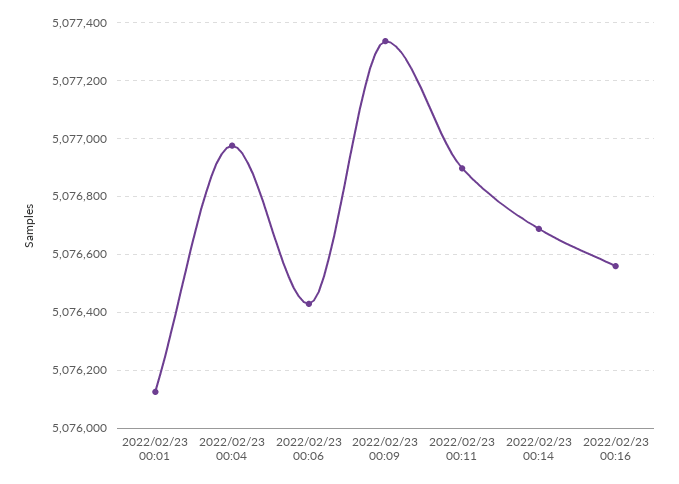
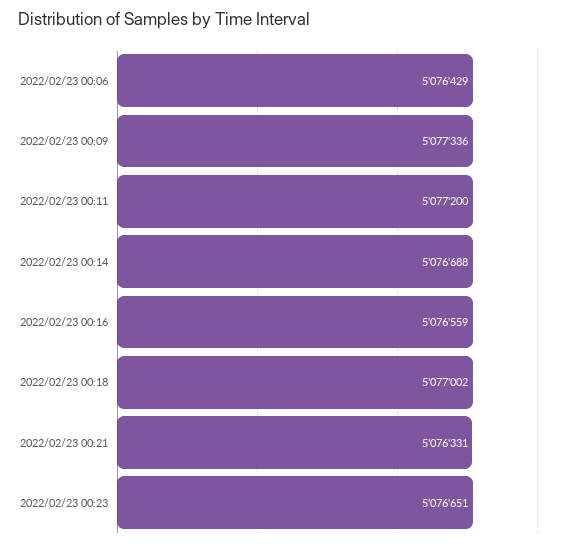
2022/02/23 00:01: 5076125 -> none
2022/02/23 00:04: 5076975 -> none
2022/02/23 00:11: 5076900 -> 5077200
2022/02/23 00:18: none -> 5077002
2022/02/23 00:21: none -> 5076331
2022/02/23 00:23: none -> 5076651

